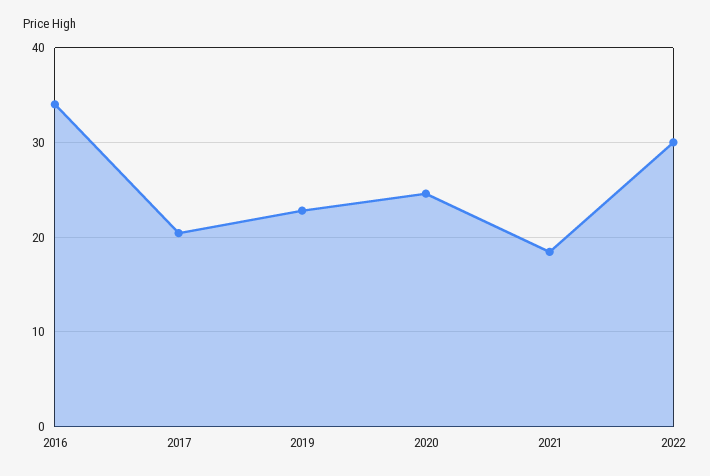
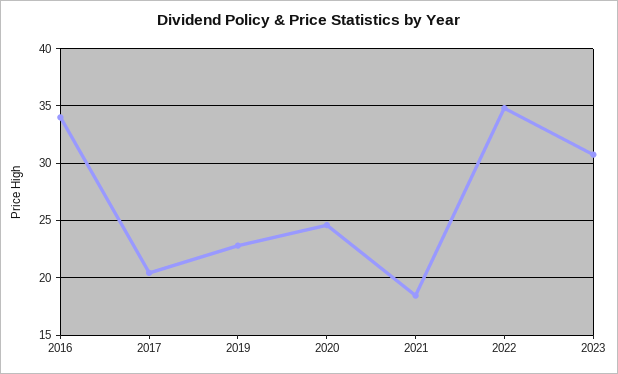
2022: 30 -> 35
2023: none -> 31

